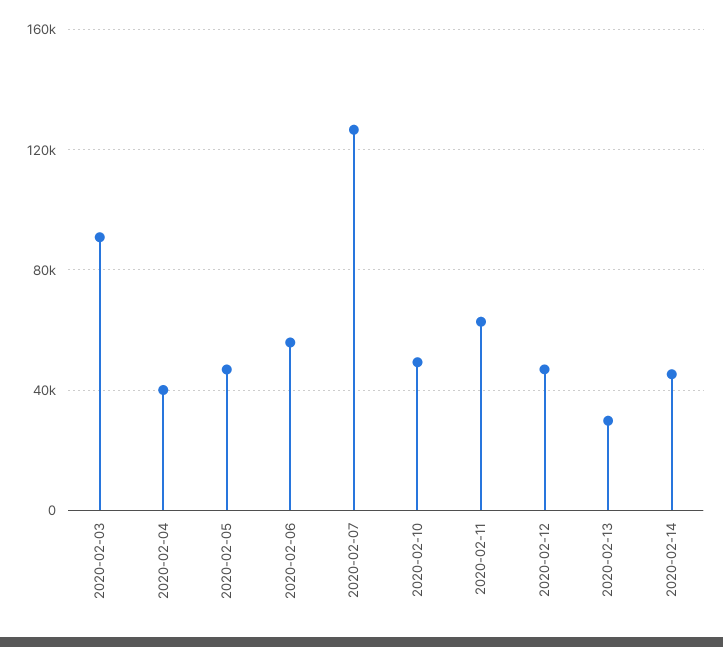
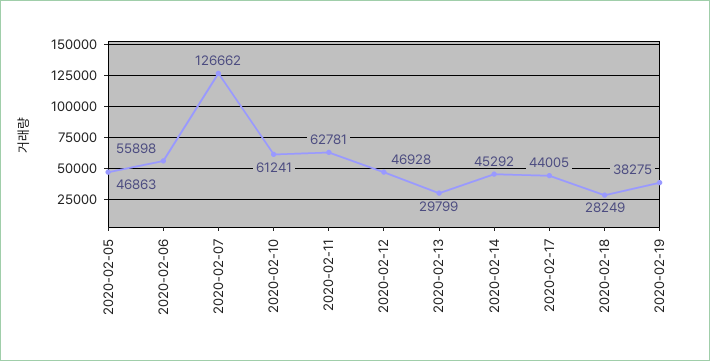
2020-02-03: 90000 -> none
2020-02-04: 40000 -> none
2020-02-10: 50000 -> 61241
2020-02-17: none -> 44005
2020-02-18: none -> 28249
2020-02-19: none -> 38275

